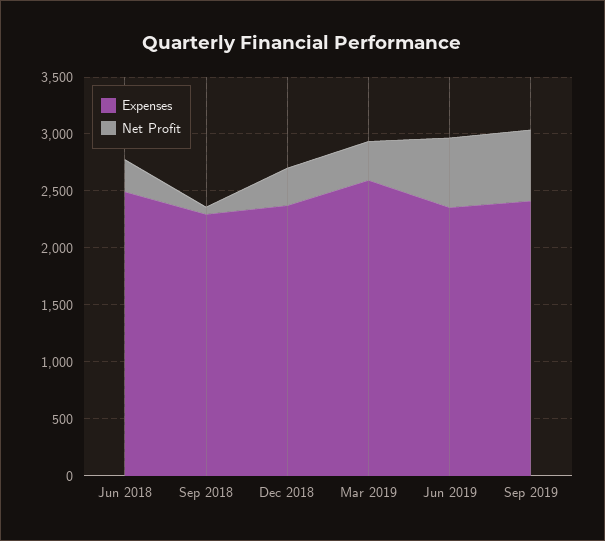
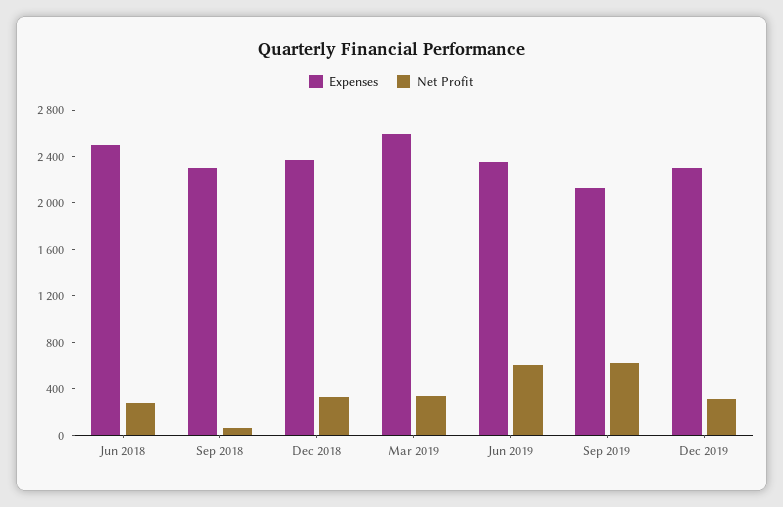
Expenses, Sep 2019: 2400 -> 2100
Expenses, Dec 2019: none -> 2300
Net Profit, Dec 2019: none -> 300

